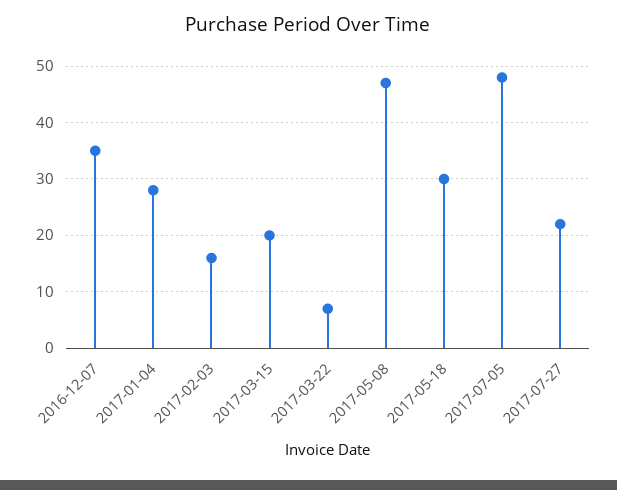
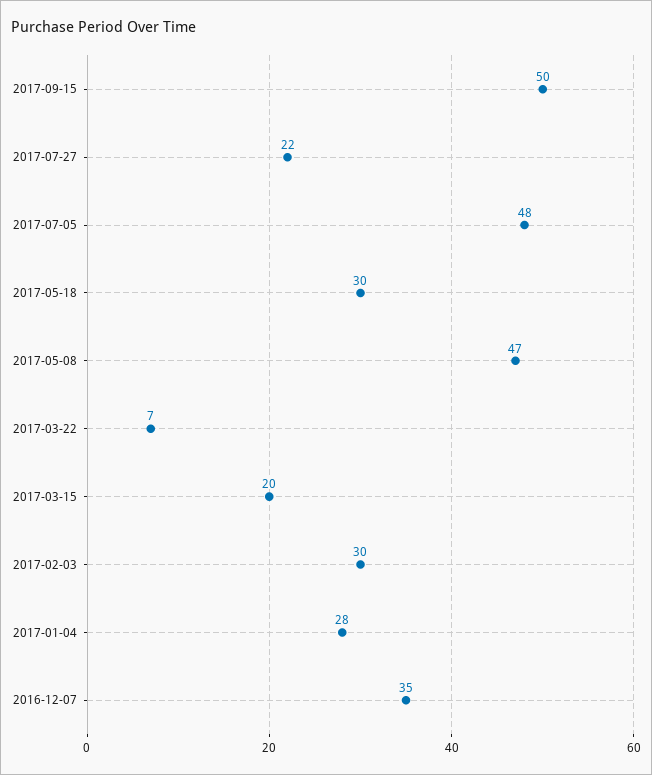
2017-02-03: 15 -> 30
2017-09-15: none -> 50

